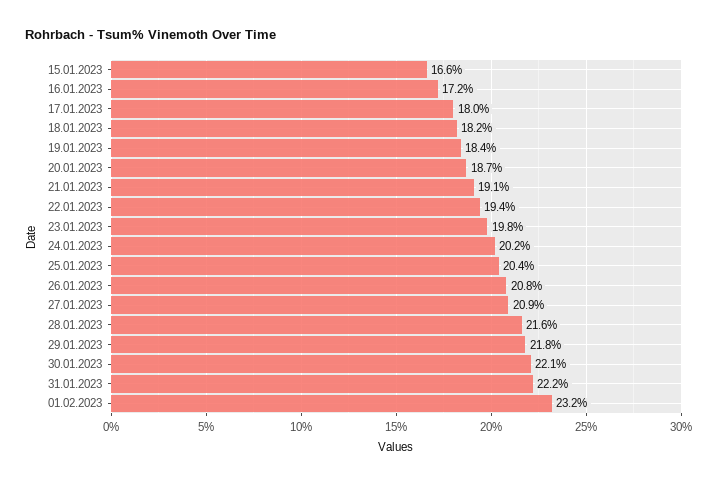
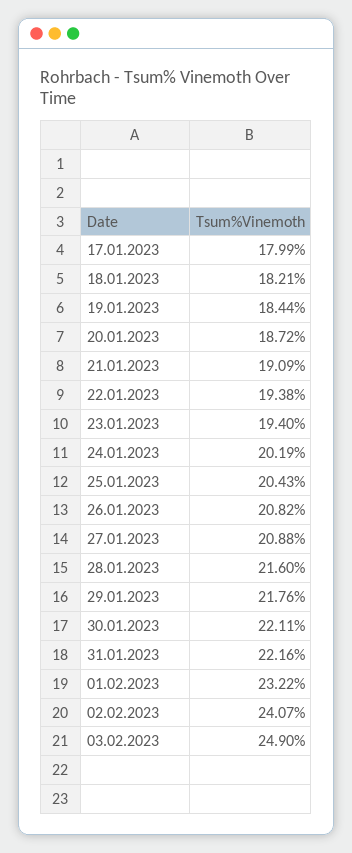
15.01.2023: 16.6 -> none
16.01.2023: 17.2 -> none
23.01.2023: 19.8 -> 19.4
02.02.2023: none -> 24.07
03.02.2023: none -> 24.9

